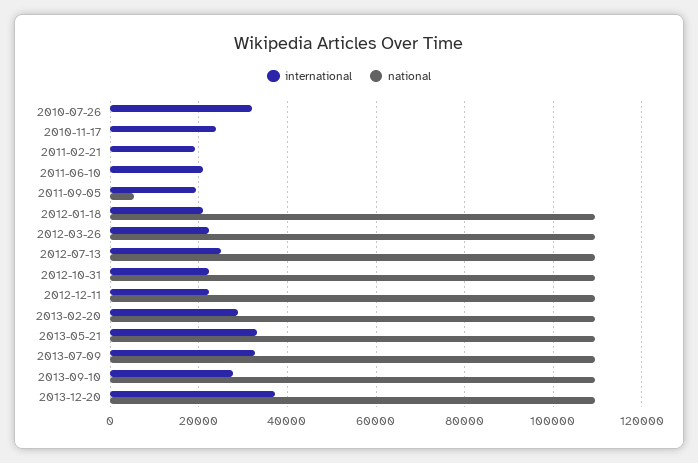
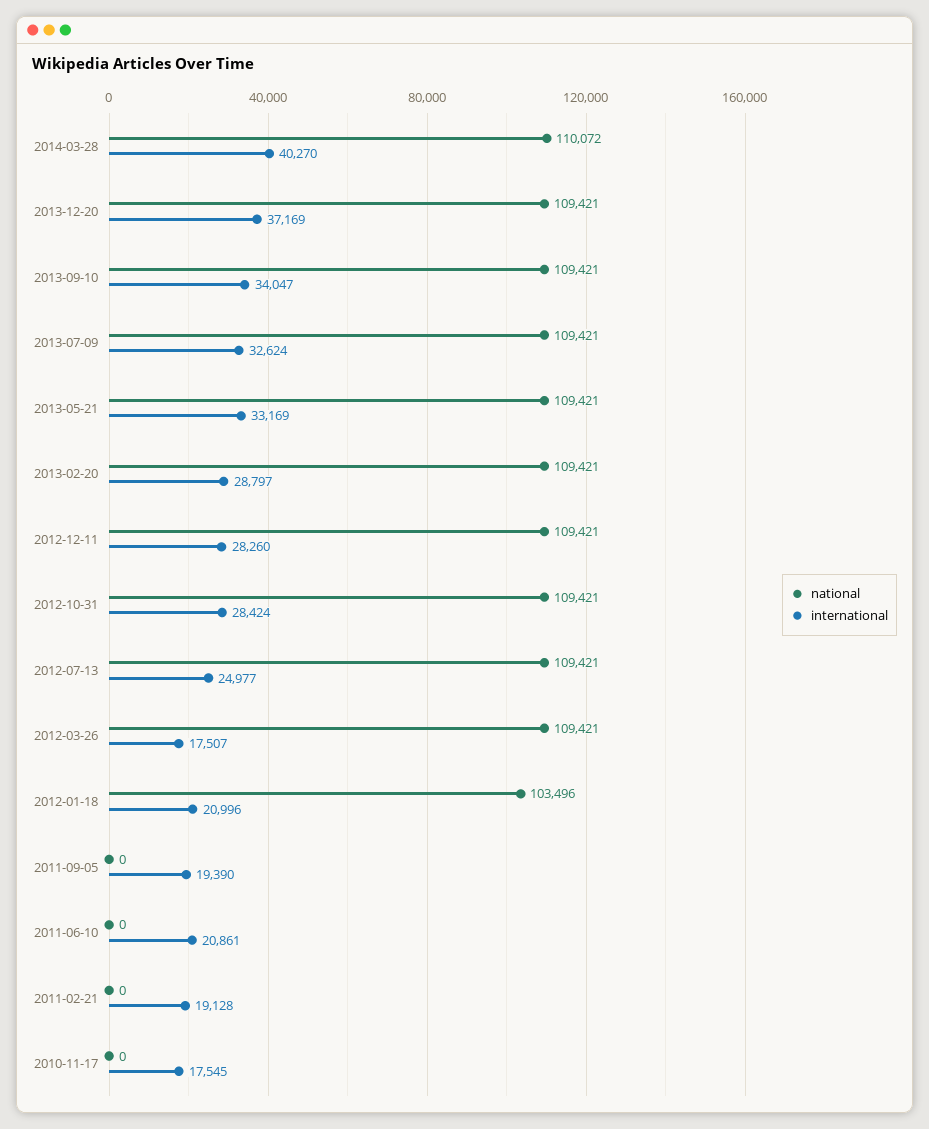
international, 2010-07-26: 32000 -> none
national, 2010-07-26: 0 -> none
international, 2010-11-17: 24000 -> 17545
national, 2011-09-05: 6000 -> 0
national, 2012-01-18: 110000 -> 103496
international, 2012-03-26: 22000 -> 17507
international, 2012-10-31: 22000 -> 28424
international, 2012-12-11: 22000 -> 28260
international, 2013-09-10: 28000 -> 34047
national, 2014-03-28: none -> 110072
international, 2014-03-28: none -> 40270

